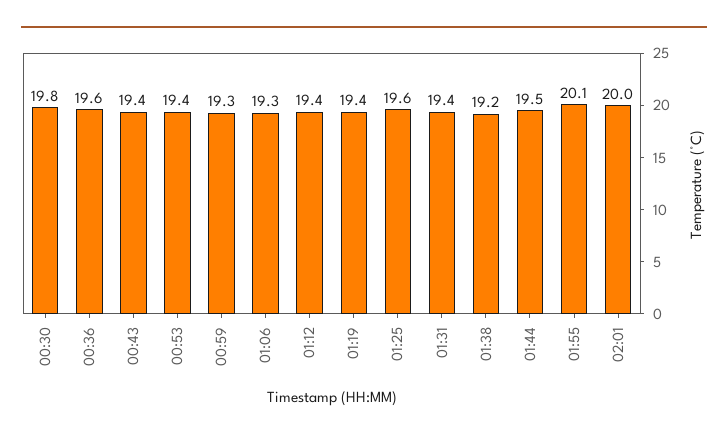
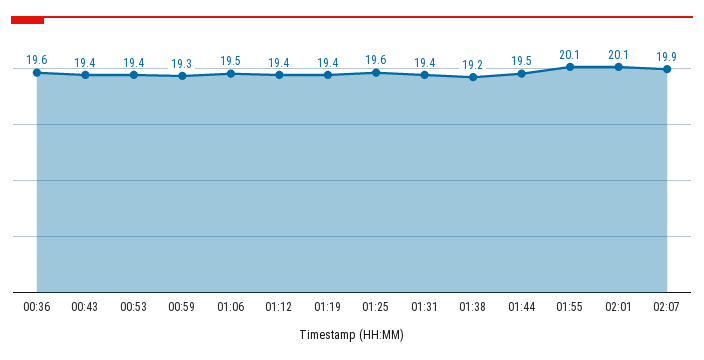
00:30: 19.8 -> none
01:06: 19.3 -> 19.5
02:01: 20 -> 20.1
02:07: none -> 19.9

